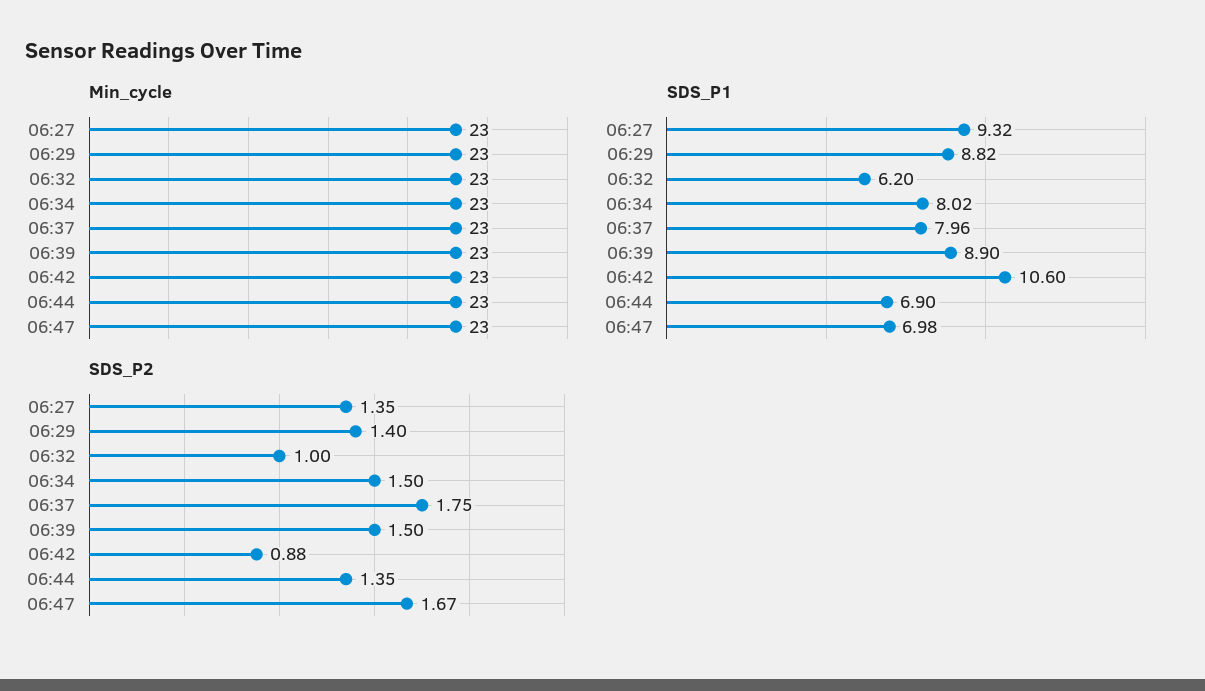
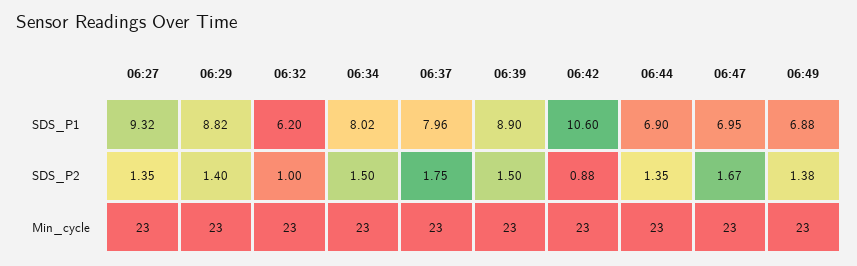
SDS_P1, 06:47: 6.98 -> 6.95
SDS_P1, 06:49: none -> 6.88
SDS_P2, 06:49: none -> 1.38
Min_cycle, 06:49: none -> 23

